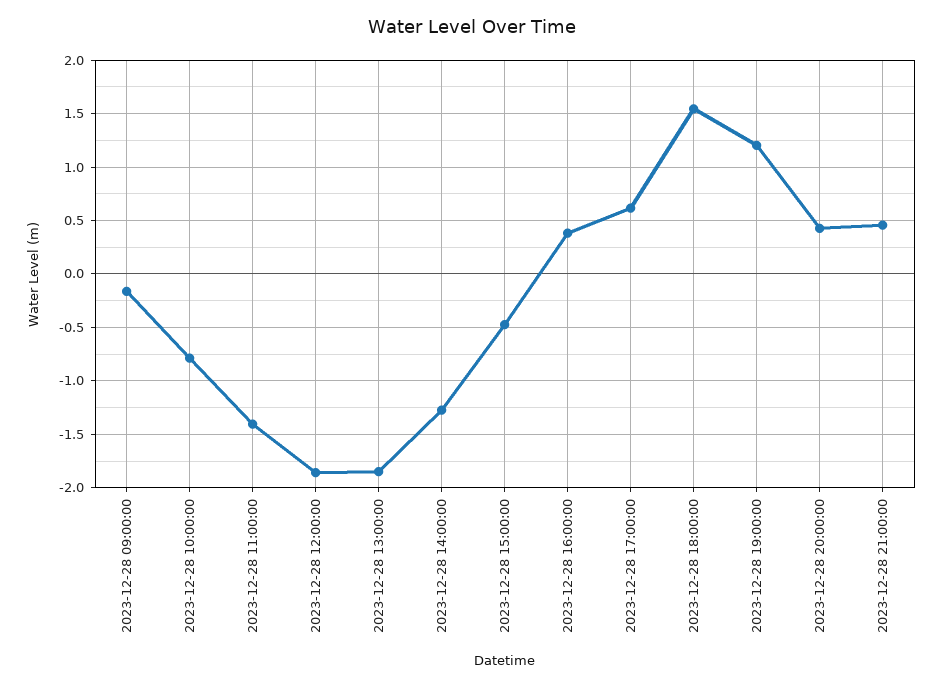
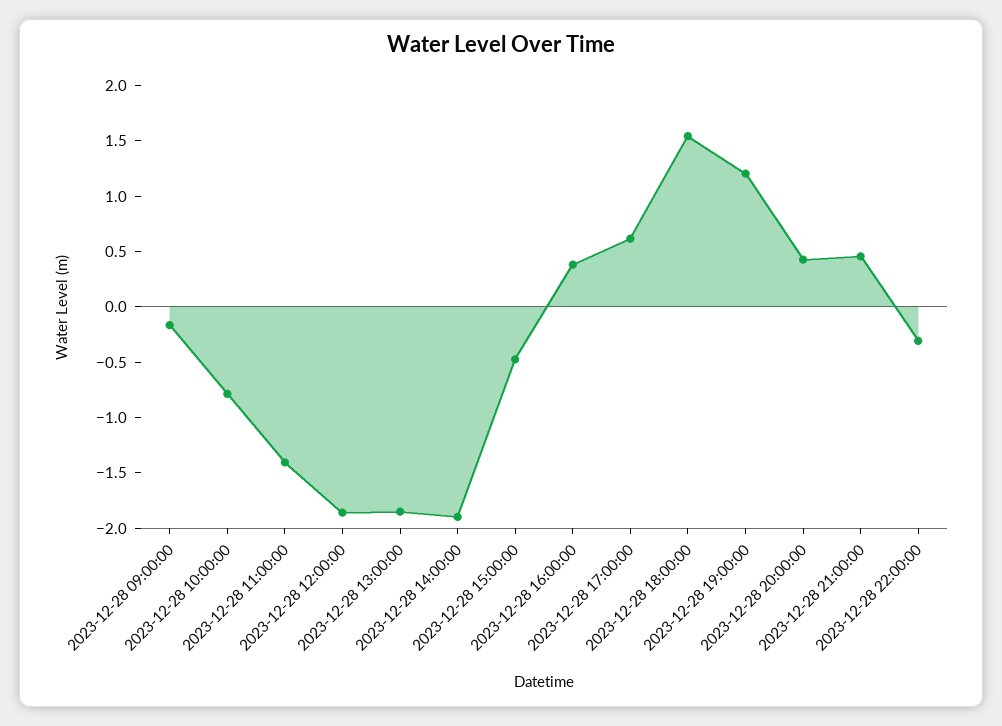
2023-12-28 14:00:00: -1.3 -> -1.9
2023-12-28 22:00:00: none -> -0.3

